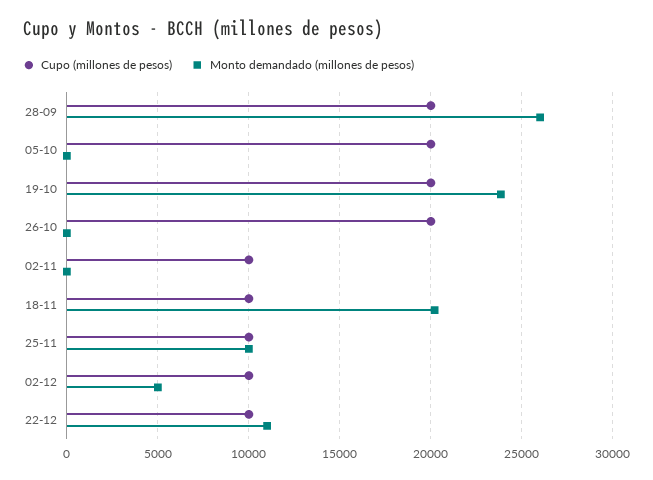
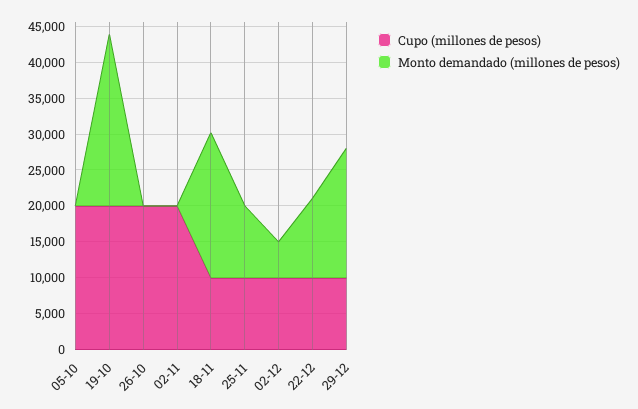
Cupo (millones de pesos), 28-09: 20000 -> none
Monto demandado (millones de pesos), 28-09: 26000 -> none
Cupo (millones de pesos), 02-11: 10000 -> 20000
Cupo (millones de pesos), 29-12: none -> 10000
Monto demandado (millones de pesos), 29-12: none -> 17500

